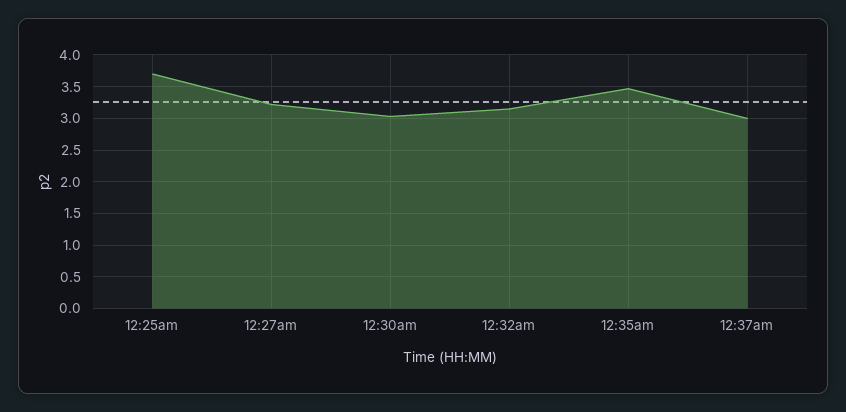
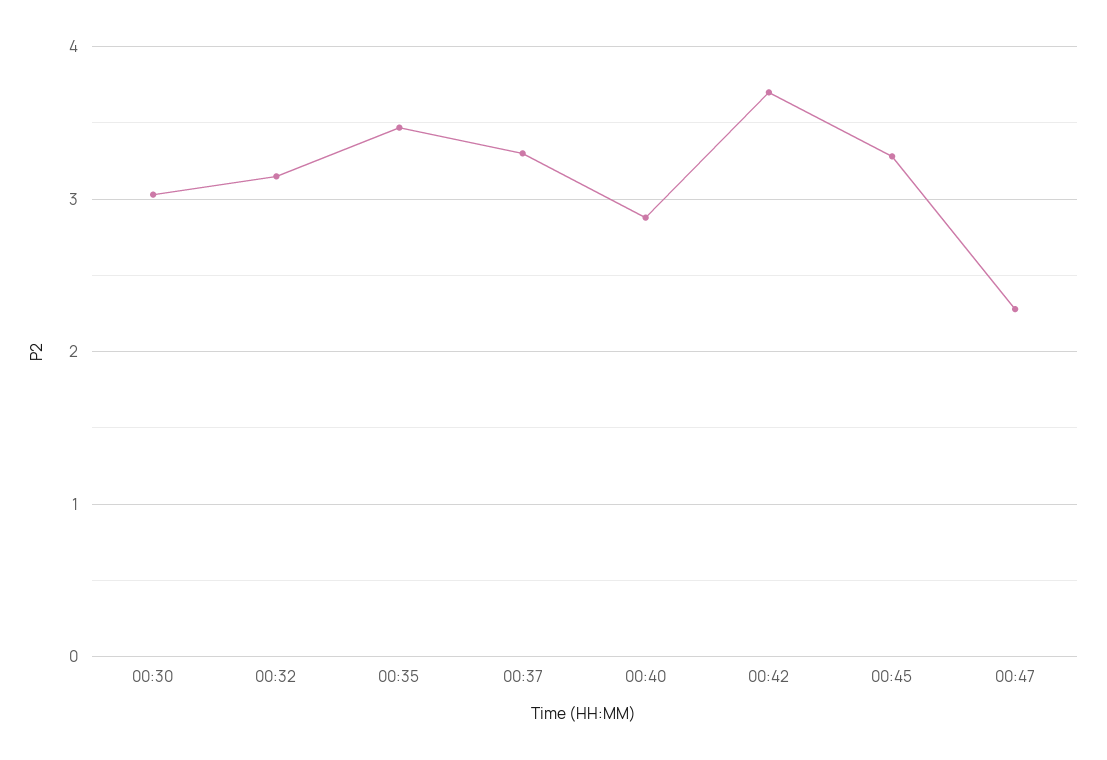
12:25am: 3.7 -> none
12:27am: 3.2 -> none
12:37am: 3 -> 3.3
00:40: none -> 2.9
00:42: none -> 3.7
00:45: none -> 3.3
00:47: none -> 2.3

